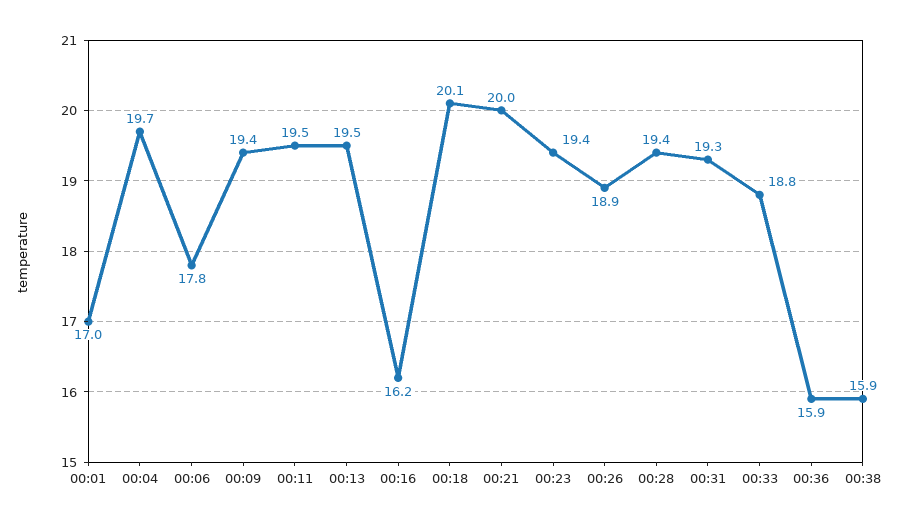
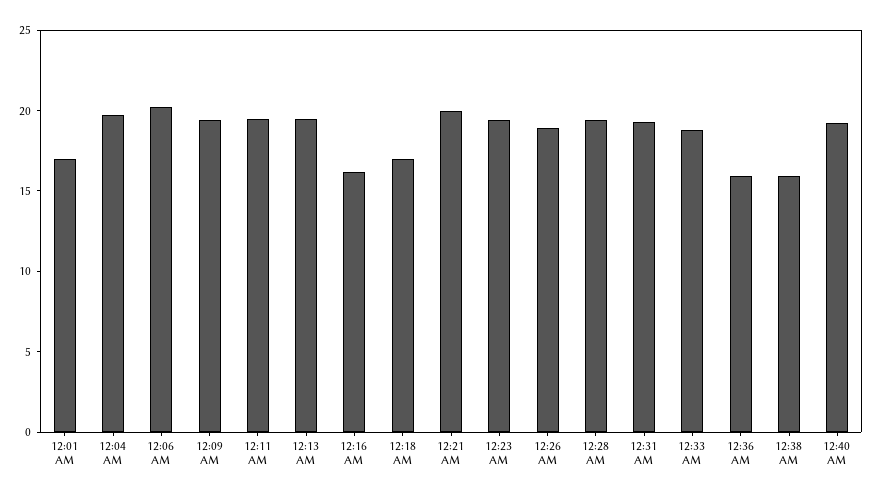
00:06: 17.8 -> 20
00:18: 20.1 -> 17
12:40 AM: none -> 19

